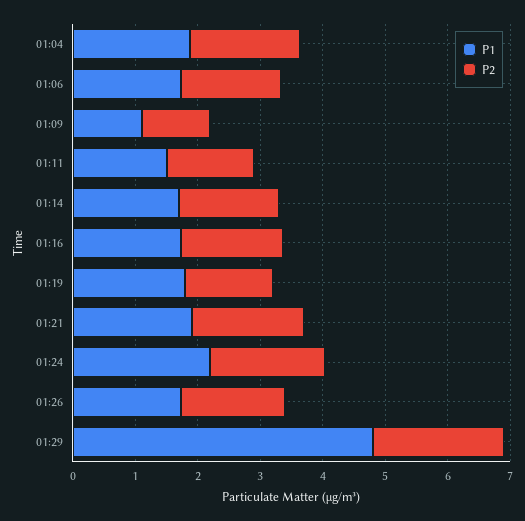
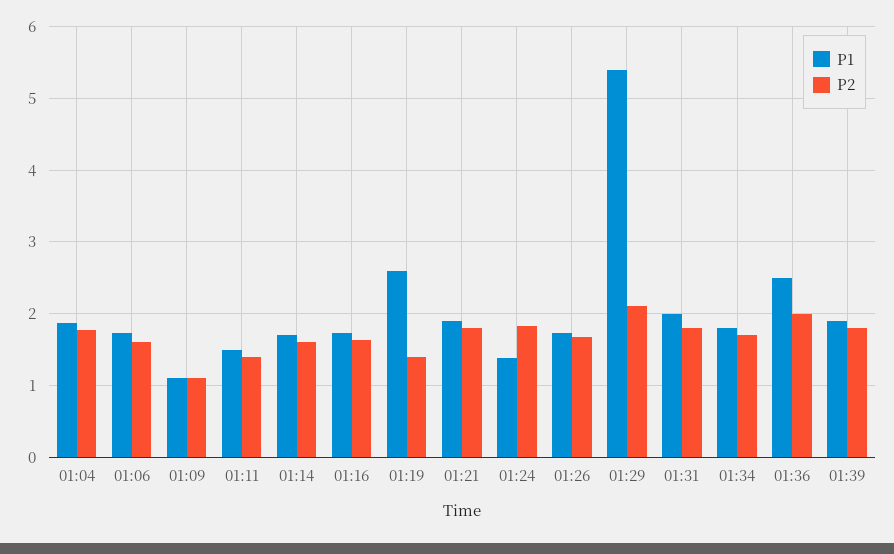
P1, 01:19: 1.8 -> 2.6
P1, 01:24: 2.2 -> 1.4
P1, 01:29: 4.8 -> 5.4
P1, 01:31: none -> 2
P2, 01:31: none -> 1.8
P1, 01:34: none -> 1.8
P2, 01:34: none -> 1.7
P1, 01:36: none -> 2.5
P2, 01:36: none -> 2
P1, 01:39: none -> 1.9
P2, 01:39: none -> 1.8

